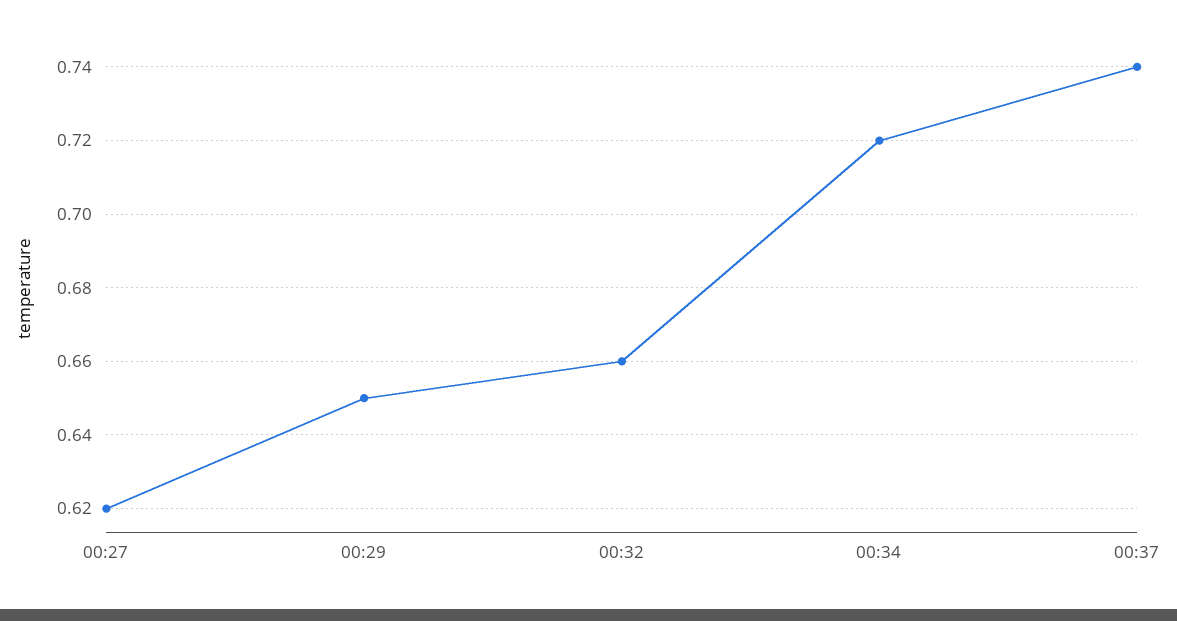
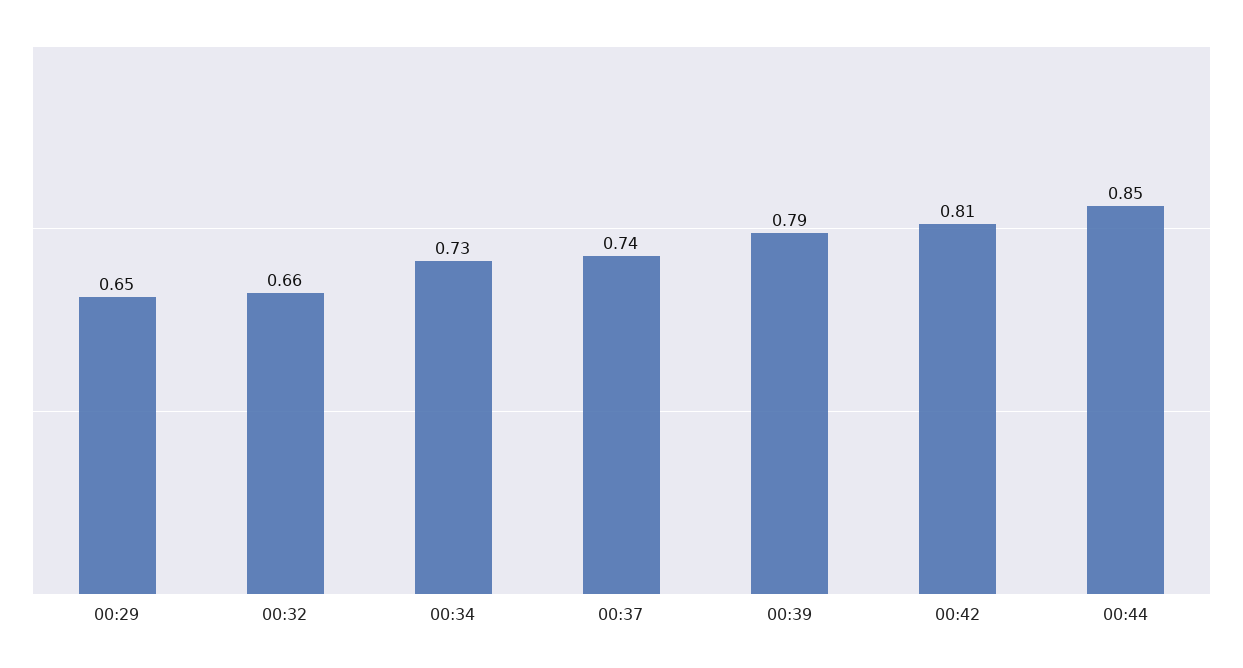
00:27: 0.62 -> none
00:34: 0.72 -> 0.73
00:39: none -> 0.79
00:42: none -> 0.81
00:44: none -> 0.85

